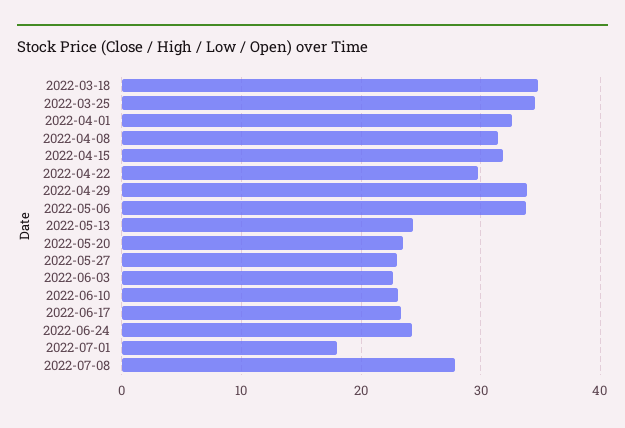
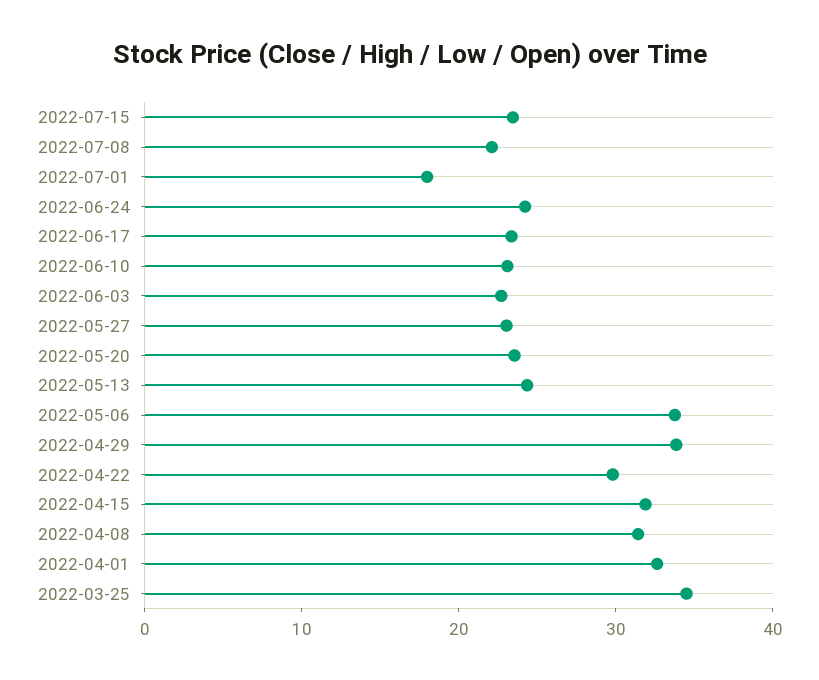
2022-03-18: 35 -> none
2022-07-08: 28 -> 22
2022-07-15: none -> 24

